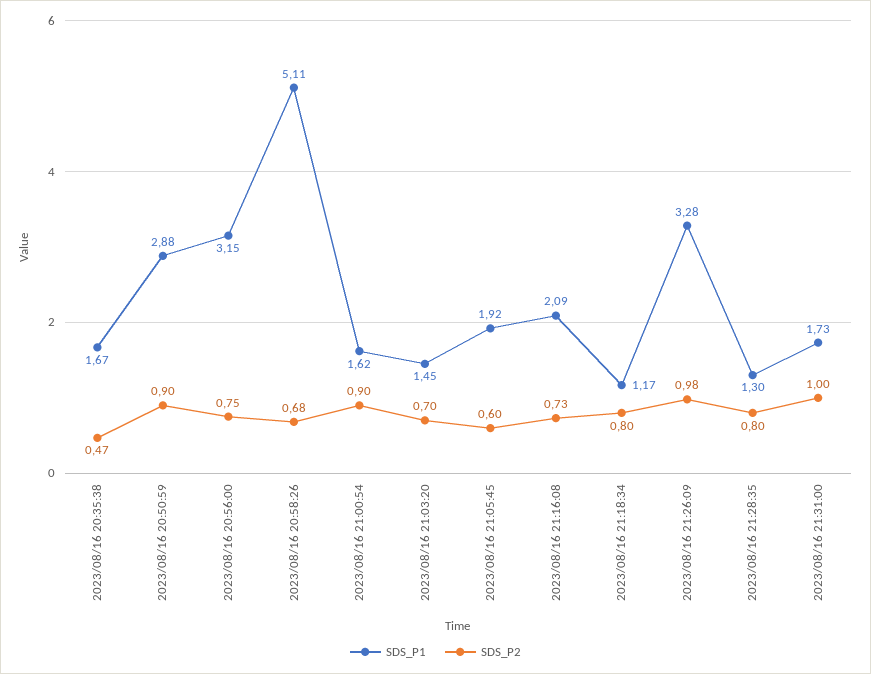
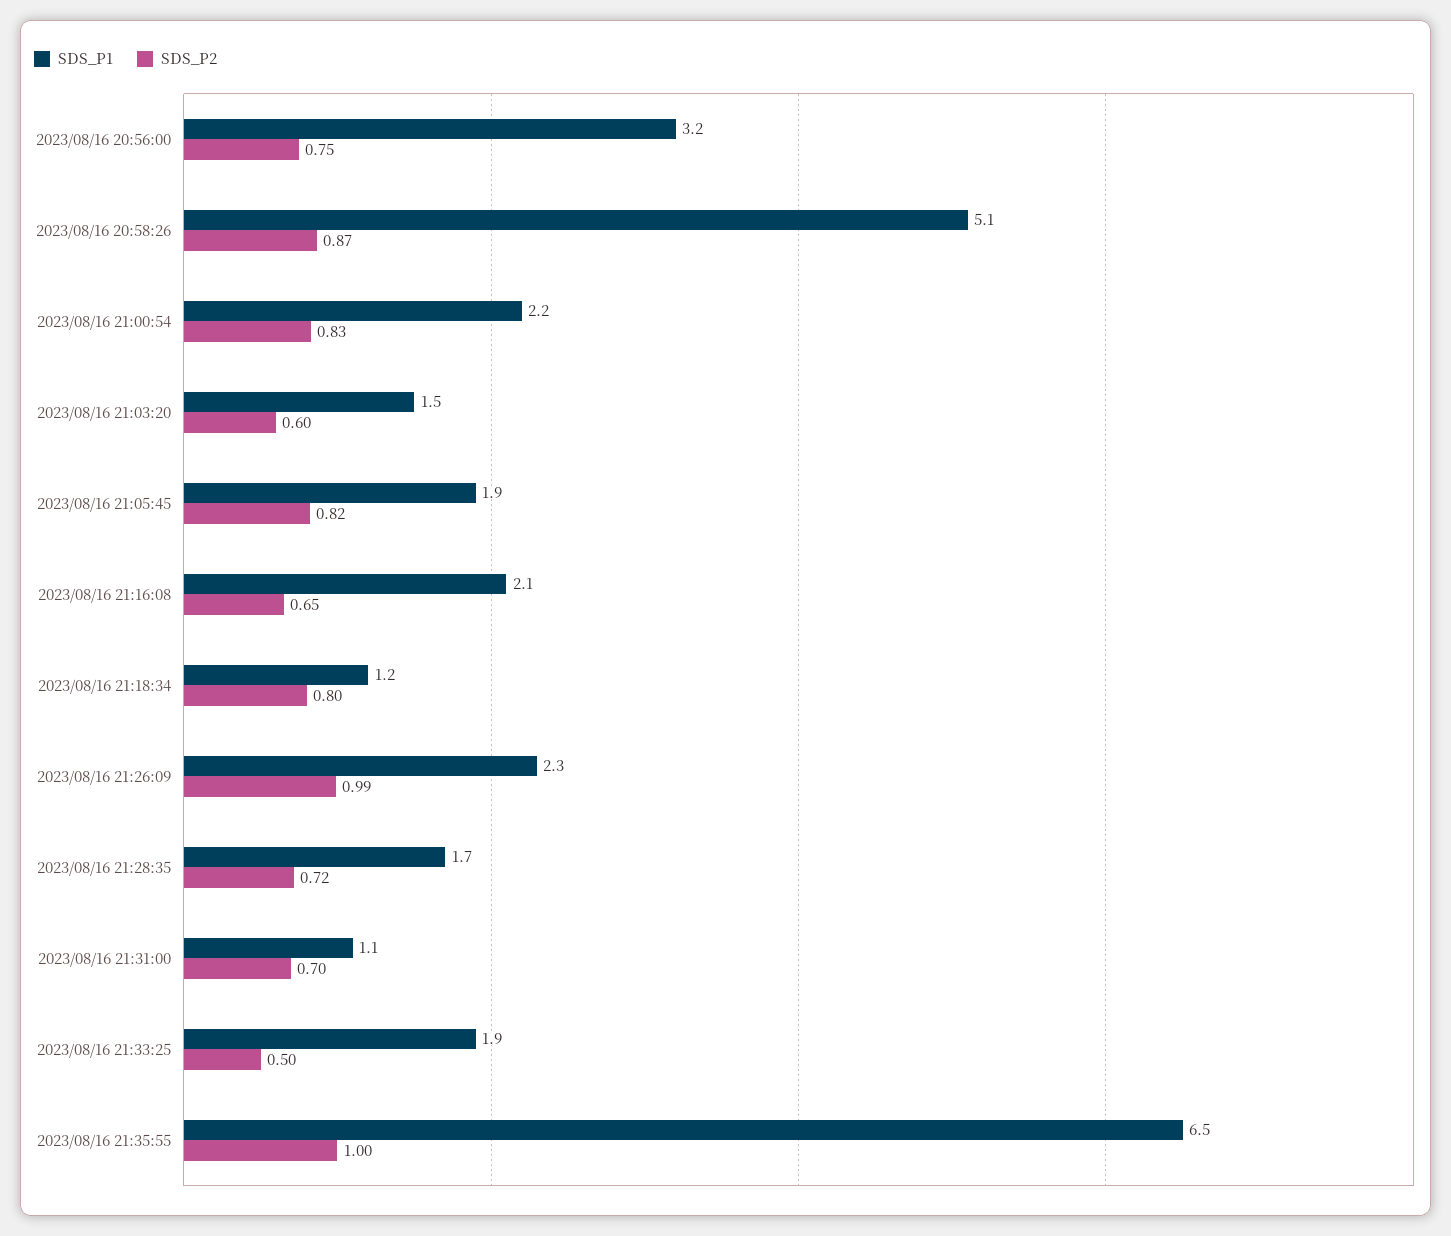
SDS_P1, 2023/08/16 20:35:38: 1.67 -> none
SDS_P2, 2023/08/16 20:35:38: 0.47 -> none
SDS_P1, 2023/08/16 20:50:59: 2.88 -> none
SDS_P2, 2023/08/16 20:50:59: 0.9 -> none
SDS_P2, 2023/08/16 20:58:26: 0.68 -> 0.87
SDS_P1, 2023/08/16 21:00:54: 1.62 -> 2.2
SDS_P2, 2023/08/16 21:00:54: 0.9 -> 0.83
SDS_P2, 2023/08/16 21:03:20: 0.7 -> 0.6
SDS_P2, 2023/08/16 21:05:45: 0.6 -> 0.82
SDS_P2, 2023/08/16 21:16:08: 0.73 -> 0.65
SDS_P1, 2023/08/16 21:26:09: 3.28 -> 2.3
SDS_P2, 2023/08/16 21:26:09: 0.98 -> 0.99
SDS_P1, 2023/08/16 21:28:35: 1.3 -> 1.7
SDS_P2, 2023/08/16 21:28:35: 0.8 -> 0.72
SDS_P1, 2023/08/16 21:31:00: 1.73 -> 1.1
SDS_P2, 2023/08/16 21:31:00: 1 -> 0.7
SDS_P1, 2023/08/16 21:33:25: none -> 1.9
SDS_P2, 2023/08/16 21:33:25: none -> 0.5
SDS_P1, 2023/08/16 21:35:55: none -> 6.5
SDS_P2, 2023/08/16 21:35:55: none -> 1

